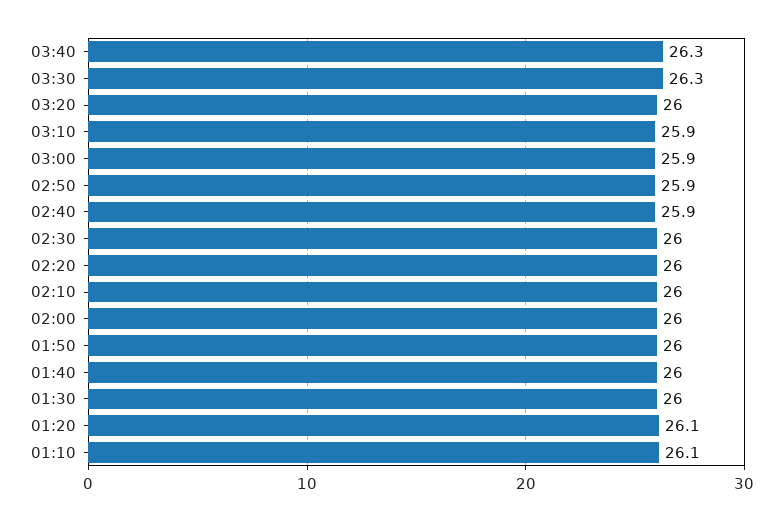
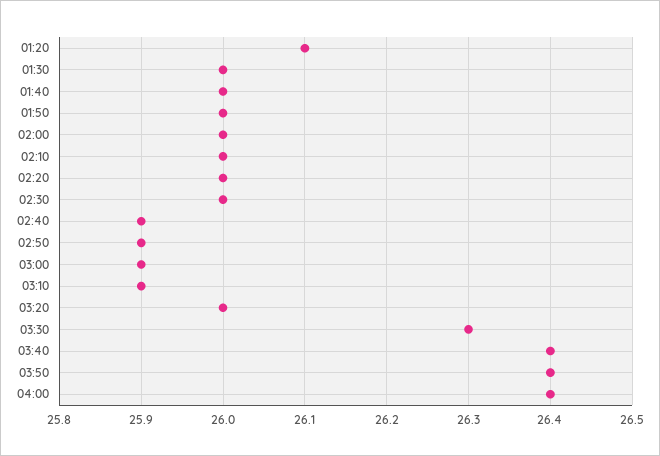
03:40: 26.3 -> 26.4
01:10: 26.1 -> none
03:50: none -> 26.4
04:00: none -> 26.4

